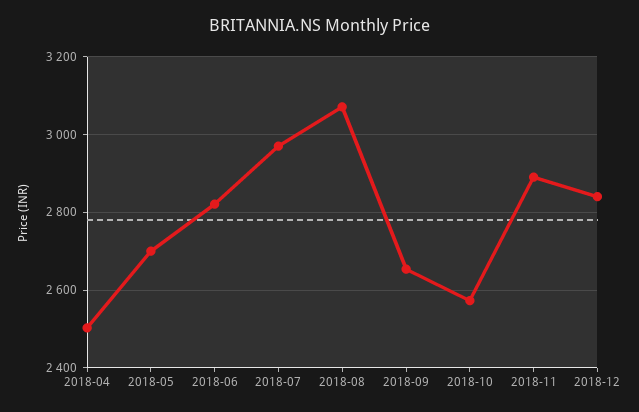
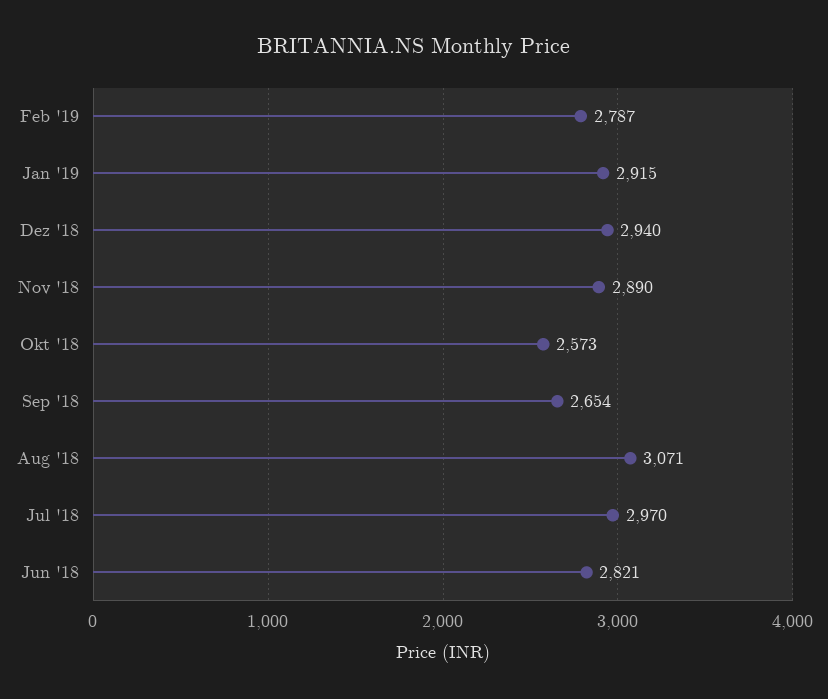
2018-04: 2500 -> none
2018-05: 2700 -> none
2018-12: 2840 -> 2940
Feb '19: none -> 2787
Jan '19: none -> 2915

